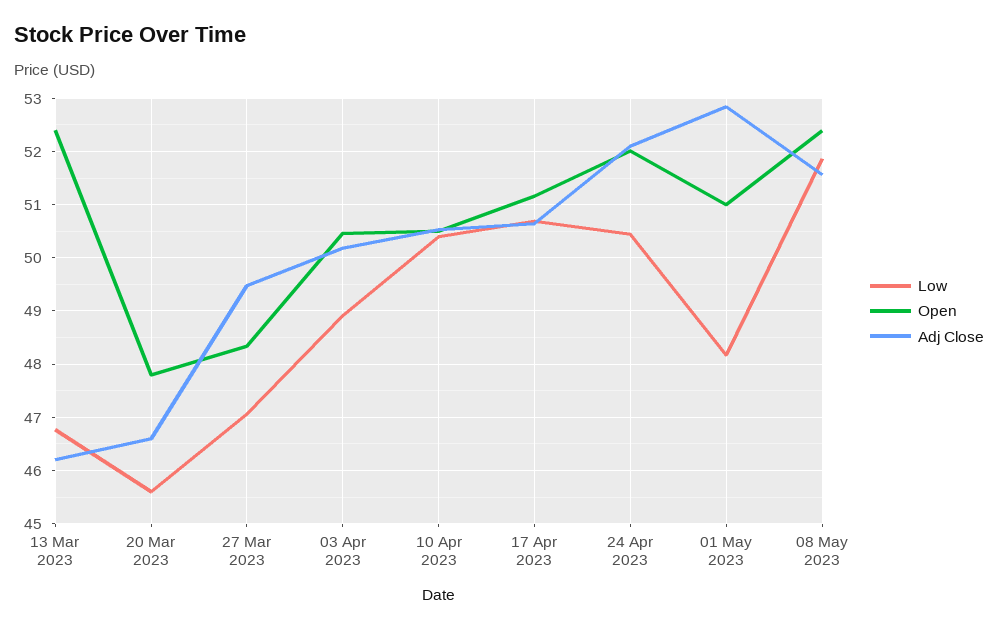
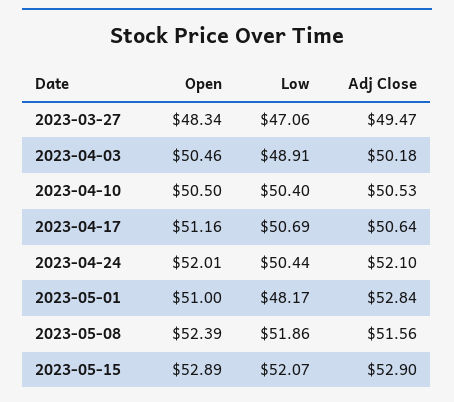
Low, 13 Mar 2023: 46.8 -> none
Open, 13 Mar 2023: 52.4 -> none
Adj Close, 13 Mar 2023: 46.2 -> none
Low, 20 Mar 2023: 45.6 -> none
Open, 20 Mar 2023: 47.8 -> none
Adj Close, 20 Mar 2023: 46.6 -> none
Open, 2023-05-15: none -> 52.89
Low, 2023-05-15: none -> 52.07
Adj Close, 2023-05-15: none -> 52.9

